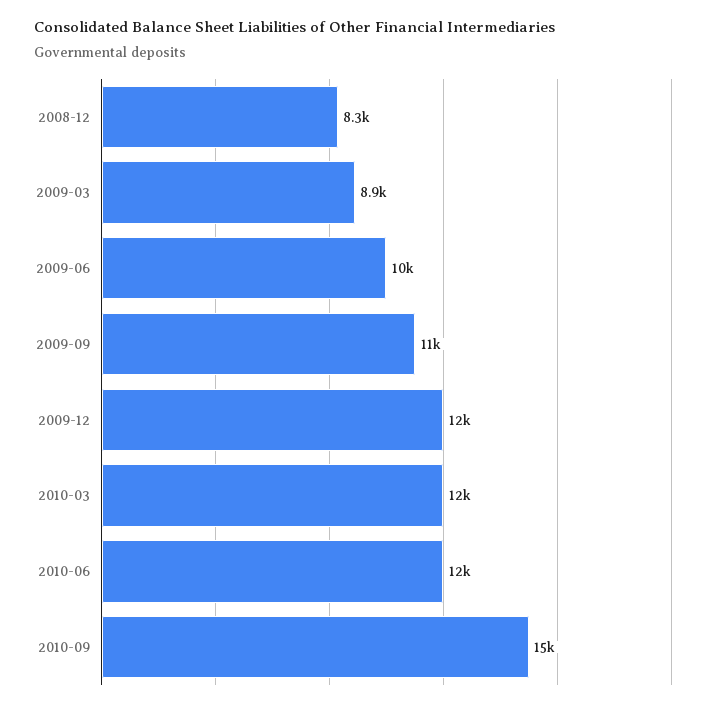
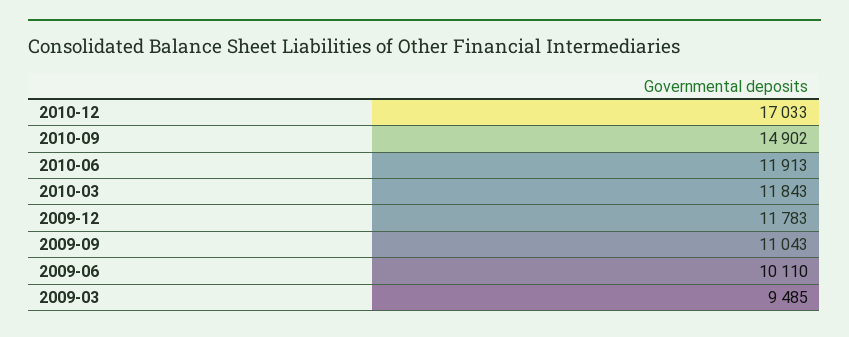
2008-12: 8300 -> none
2009-03: 8900 -> 9485
2010-12: none -> 17033

